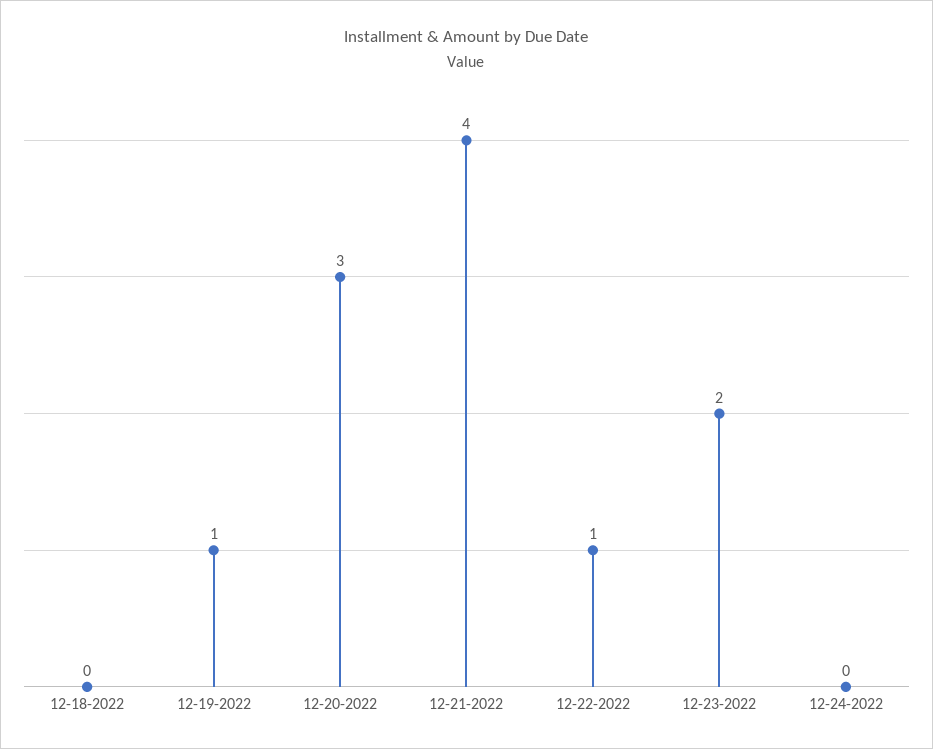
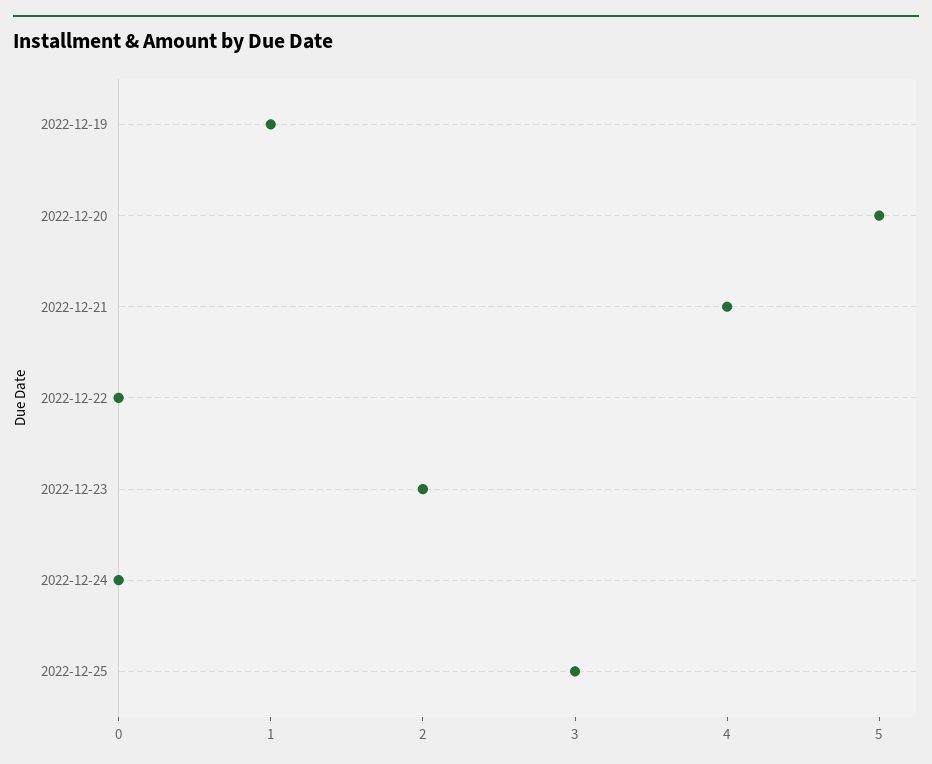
12-18-2022: 0 -> none
12-20-2022: 3 -> 5
12-22-2022: 1 -> 0
2022-12-25: none -> 3

